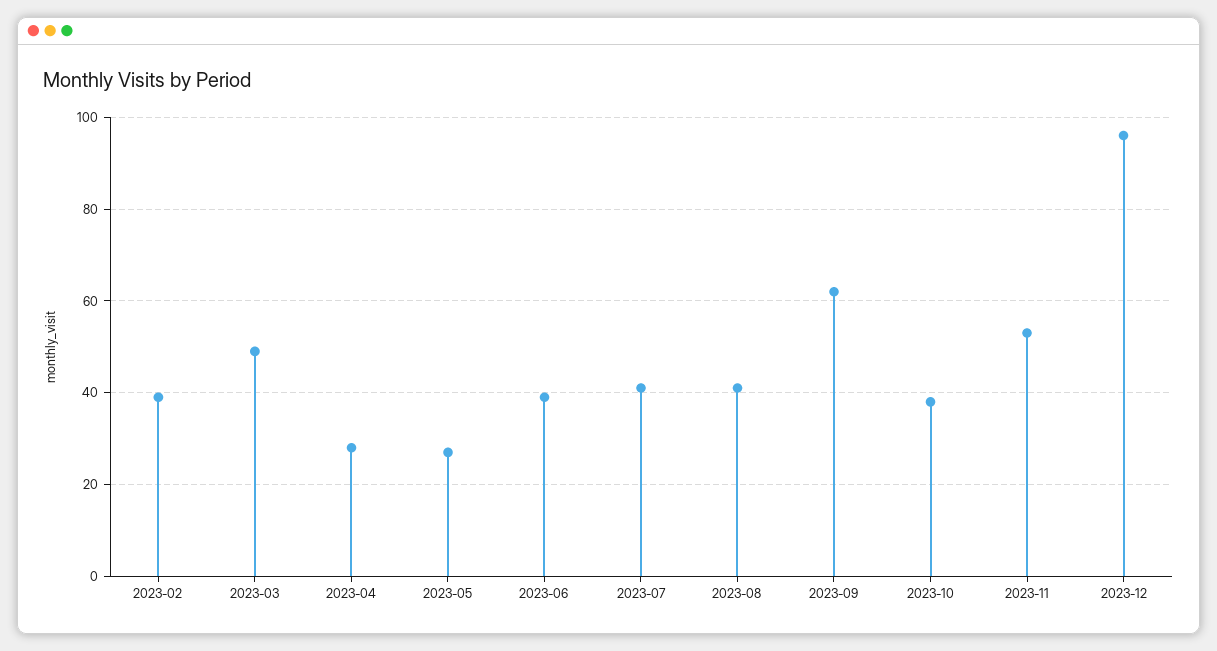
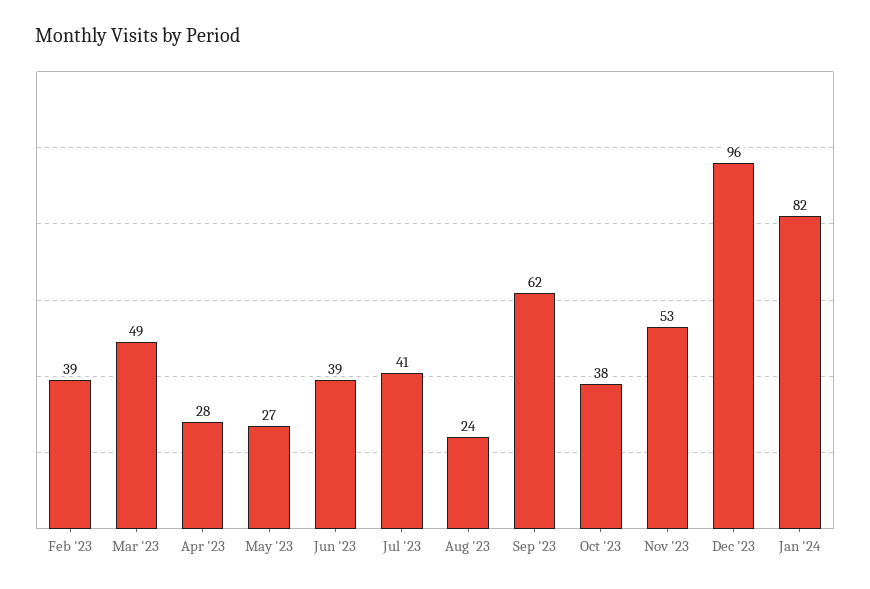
2023-08: 40 -> 24
Jan '24: none -> 82

